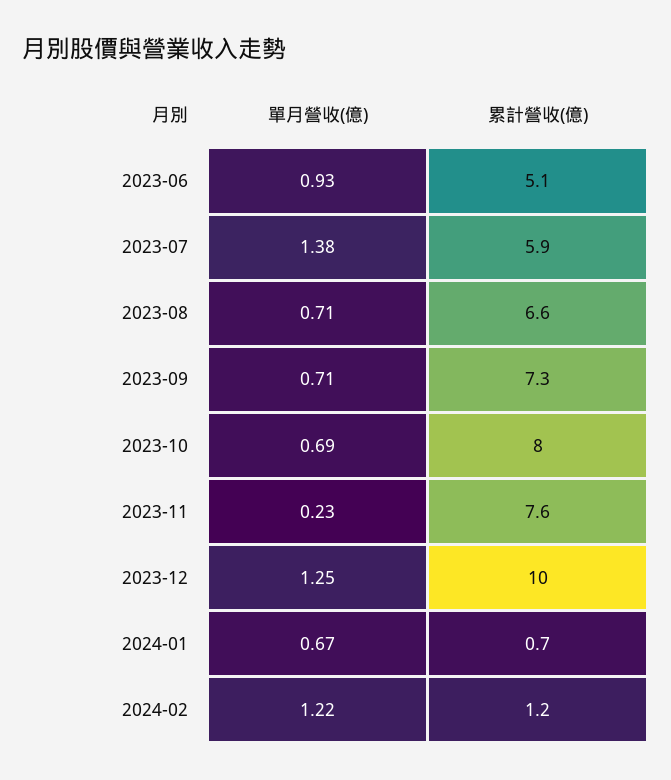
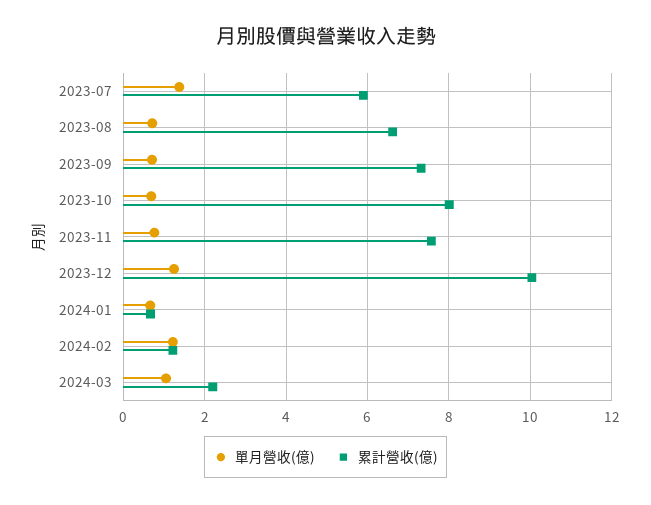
單月營收(億), 2023-06: 0.93 -> none
累計營收(億), 2023-06: 5.1 -> none
單月營收(億), 2023-11: 0.23 -> 0.8
單月營收(億), 2024-03: none -> 1
累計營收(億), 2024-03: none -> 2.2

